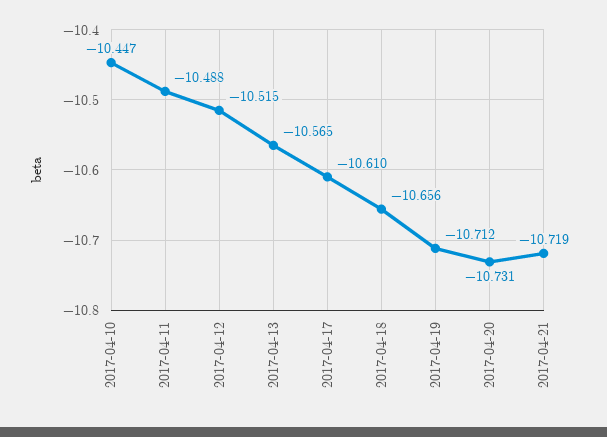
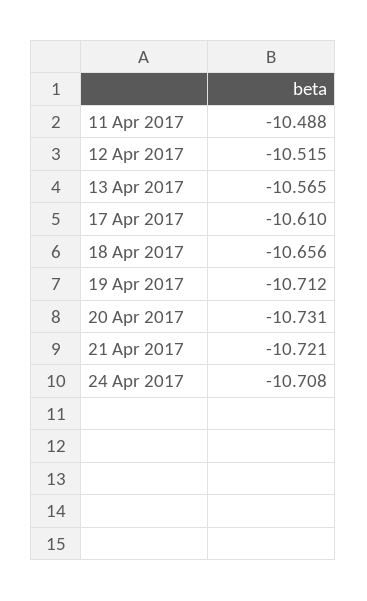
2017-04-10: -10.447 -> none
2017-04-21: -10.719 -> -10.721
24 Apr 2017: none -> -10.708

